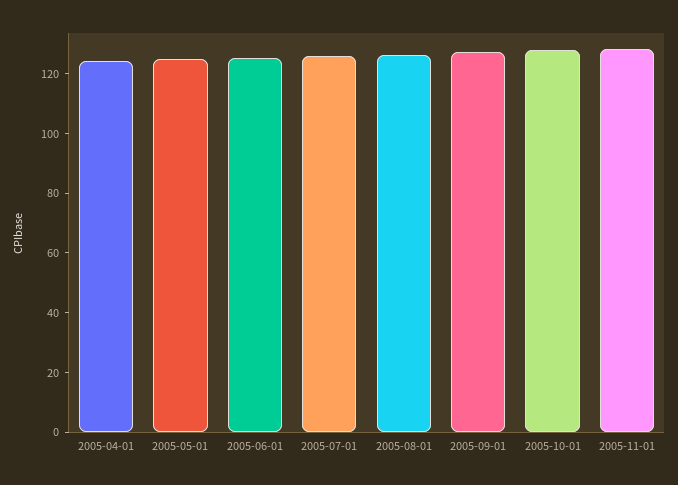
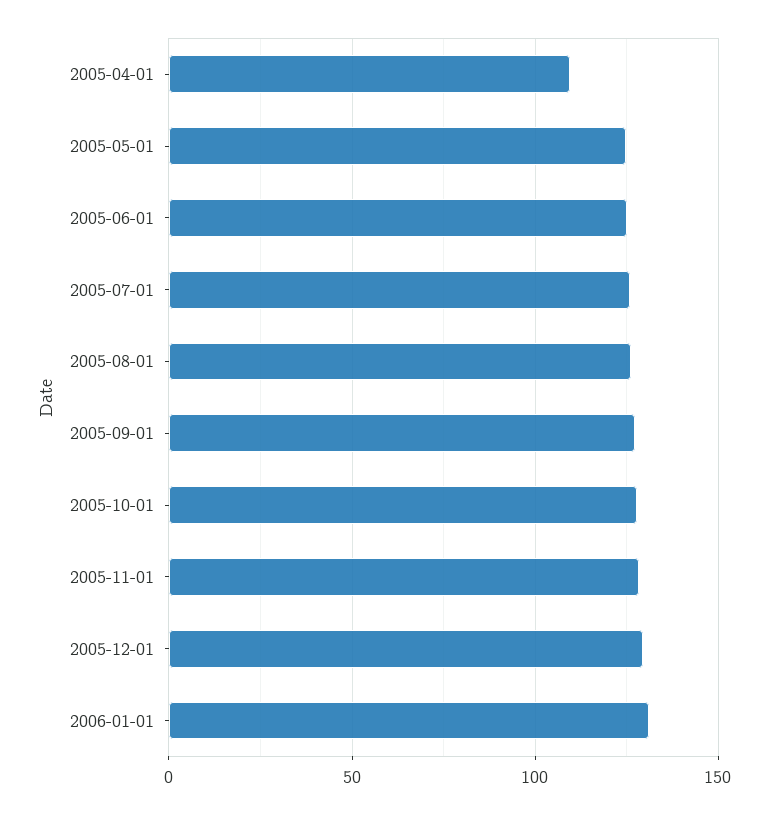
2005-04-01: 125 -> 110
2005-12-01: none -> 130
2006-01-01: none -> 130

